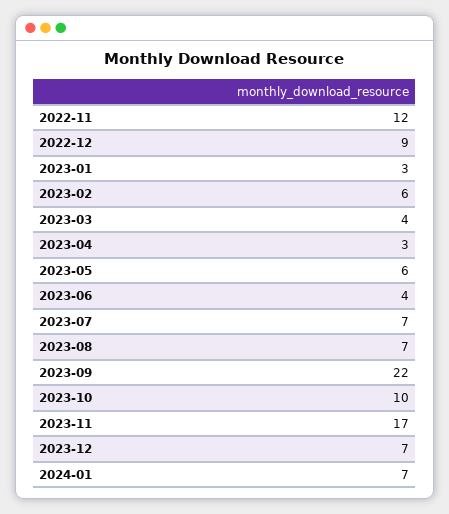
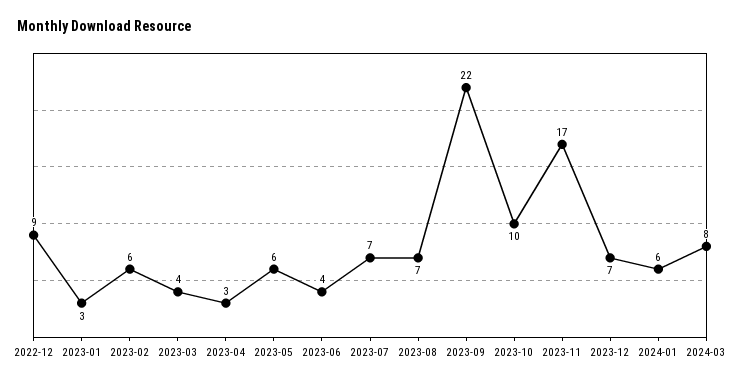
2022-11: 12 -> none
2024-01: 7 -> 6
2024-03: none -> 8

